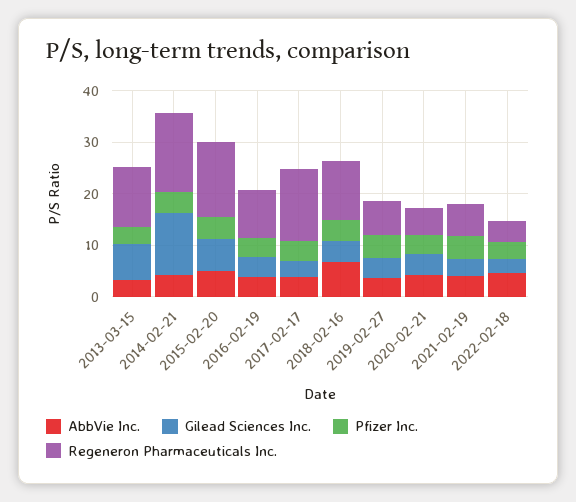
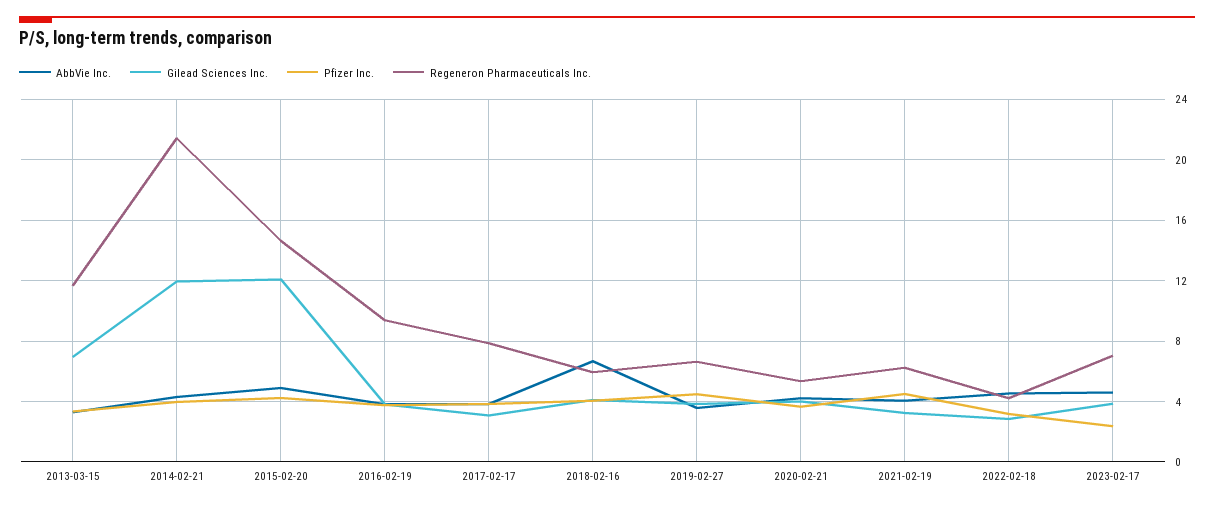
Regeneron Pharmaceuticals Inc., 2014-02-21: 16 -> 21.5
Gilead Sciences Inc., 2015-02-20: 6 -> 12
Regeneron Pharmaceuticals Inc., 2017-02-17: 14 -> 8
Regeneron Pharmaceuticals Inc., 2018-02-16: 12 -> 6
AbbVie Inc., 2023-02-17: none -> 4.5
Gilead Sciences Inc., 2023-02-17: none -> 4
Pfizer Inc., 2023-02-17: none -> 2.5
Regeneron Pharmaceuticals Inc., 2023-02-17: none -> 7

